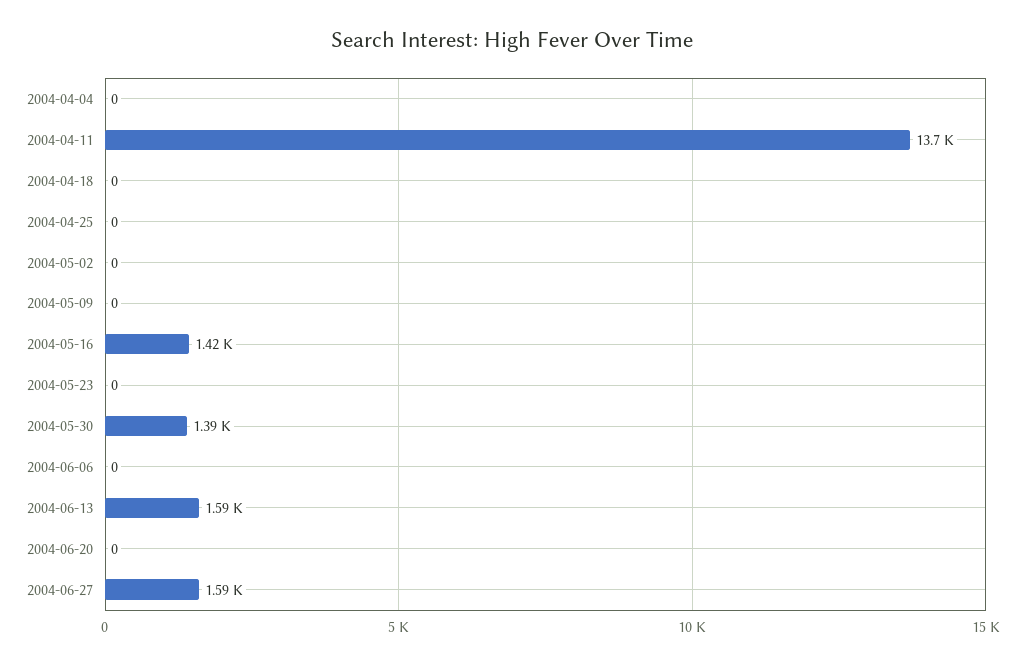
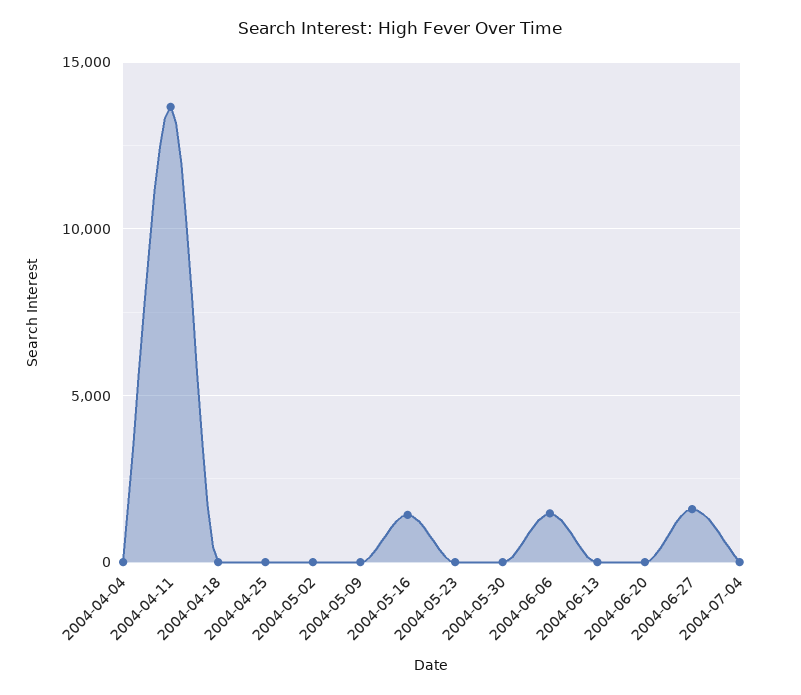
2004-05-30: 1390 -> 0
2004-06-06: 0 -> 1500
2004-06-13: 1590 -> 0
2004-07-04: none -> 0

